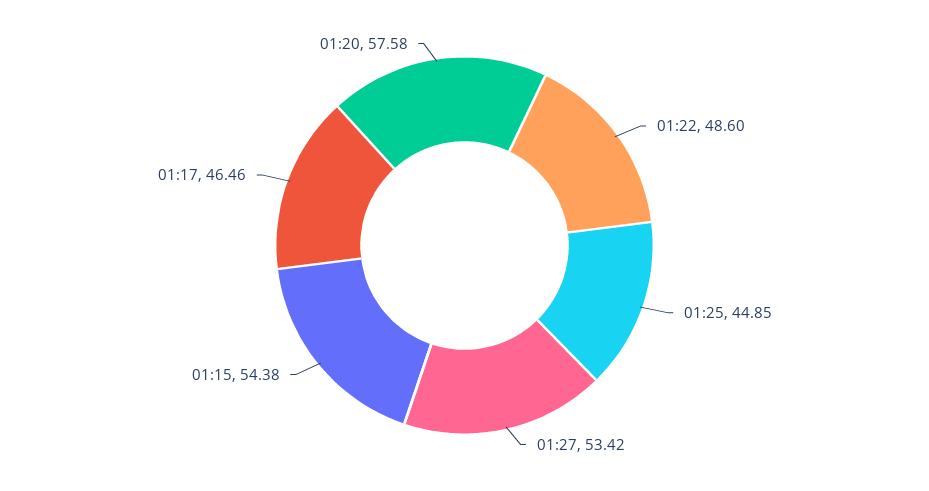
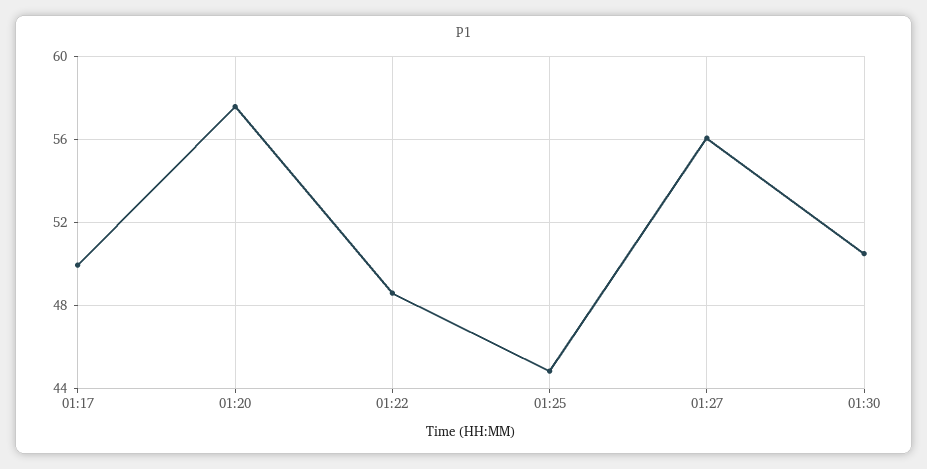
01:27: 53.42 -> 56
01:15: 54.38 -> none
01:17: 46.46 -> 50
01:30: none -> 50.5

